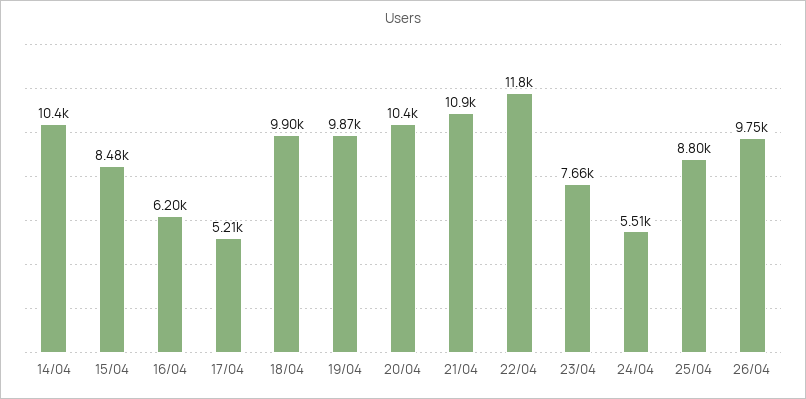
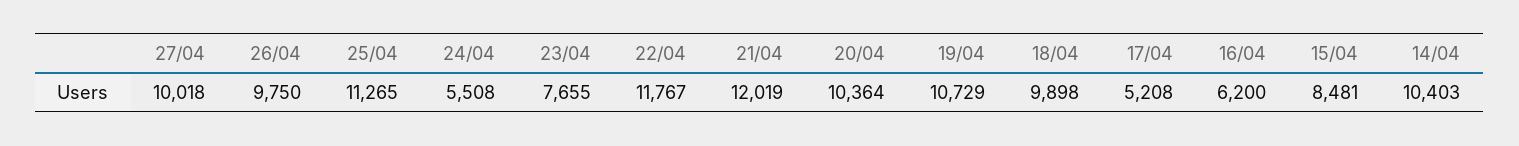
19/04: 9870 -> 10729
21/04: 10900 -> 12019
25/04: 8800 -> 11265
27/04: none -> 10018

